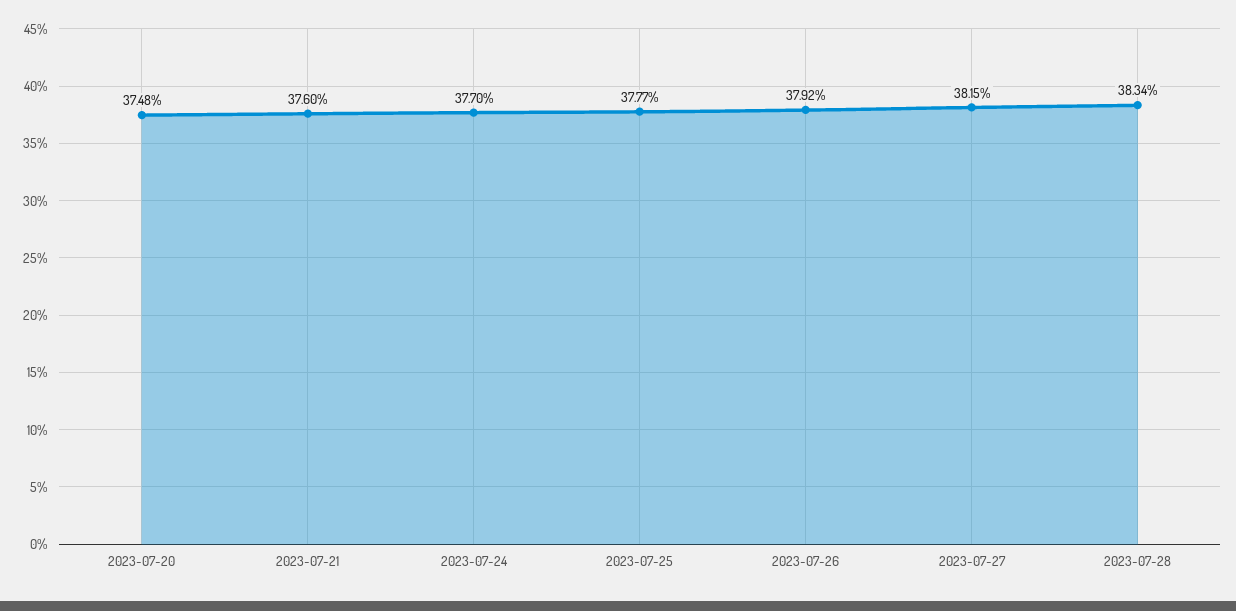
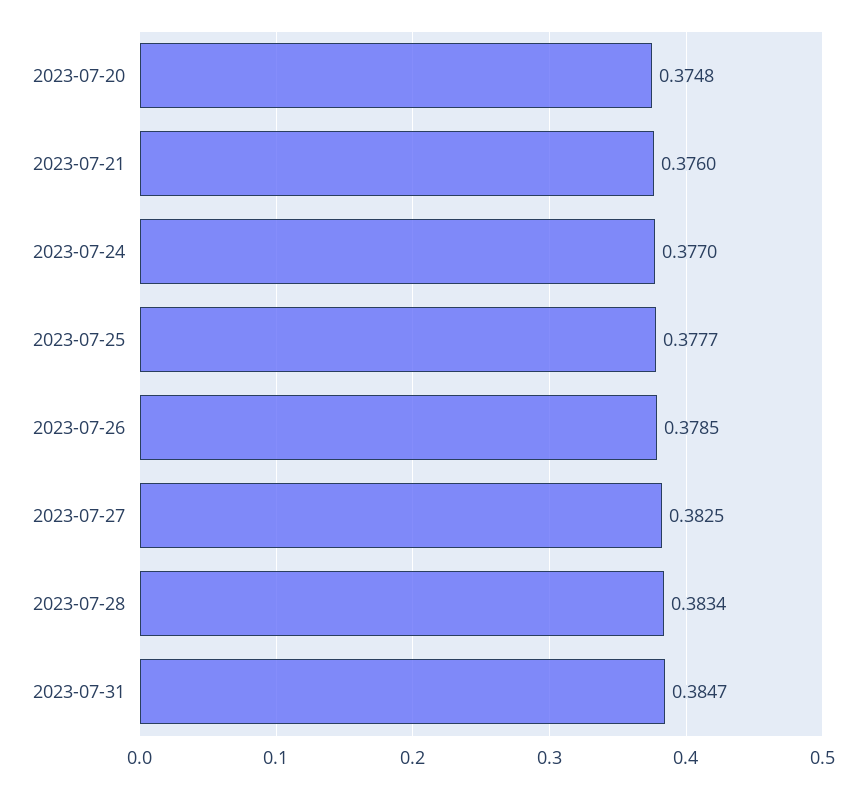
2023-07-26: 0.3792 -> 0.3785
2023-07-27: 0.3815 -> 0.3825
2023-07-31: none -> 0.3847

